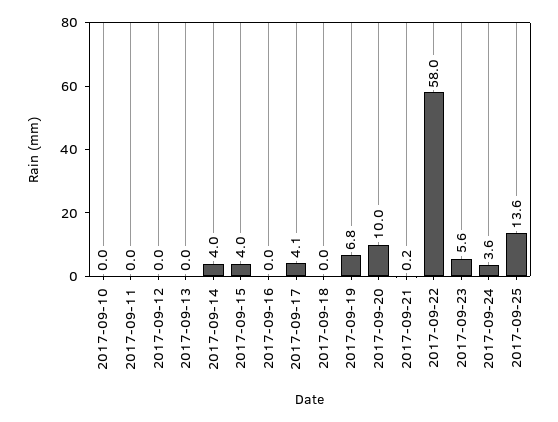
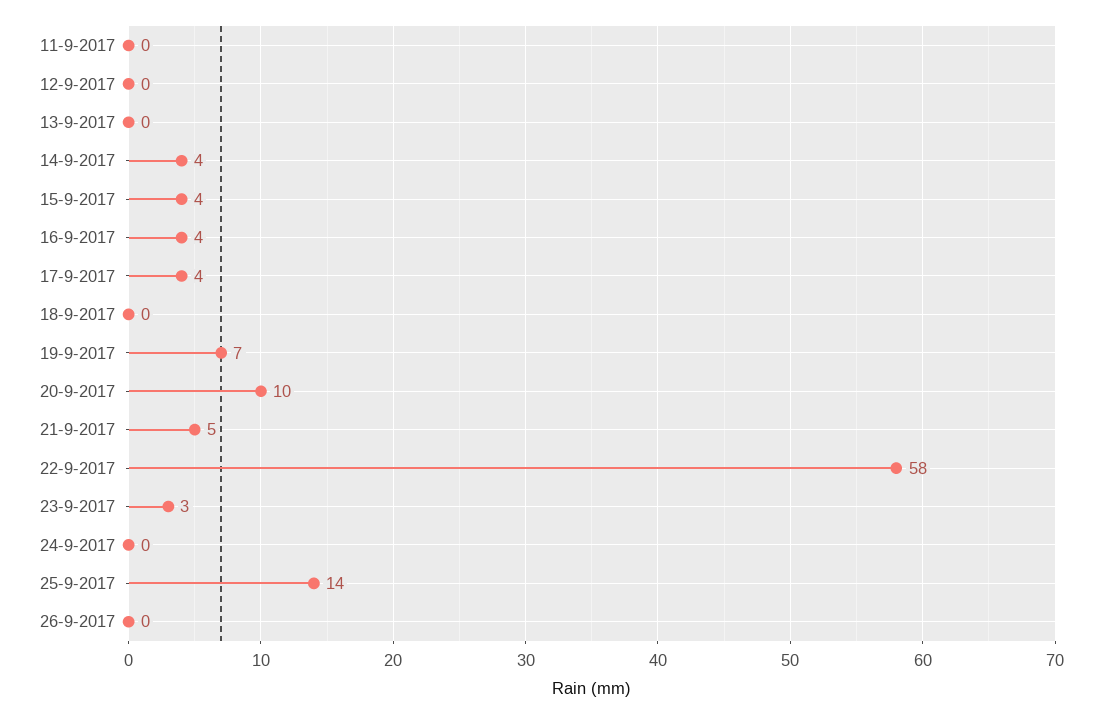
2017-09-10: 0 -> none
2017-09-16: 0 -> 4
2017-09-21: 0.2 -> 5
2017-09-23: 5.6 -> 3
2017-09-24: 3.6 -> 0
26-9-2017: none -> 0

